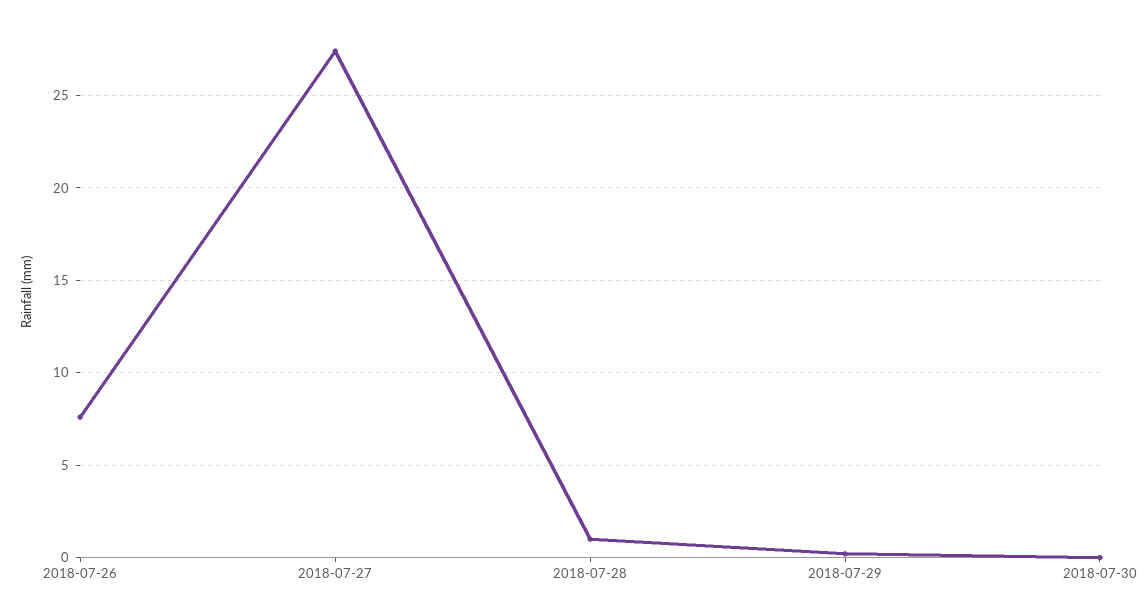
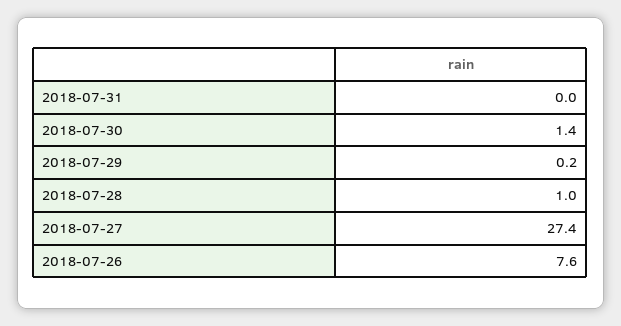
2018-07-30: 0 -> 1.4
2018-07-31: none -> 0

